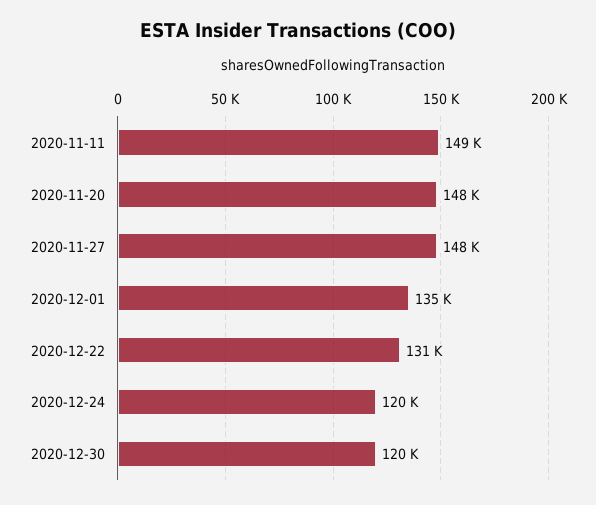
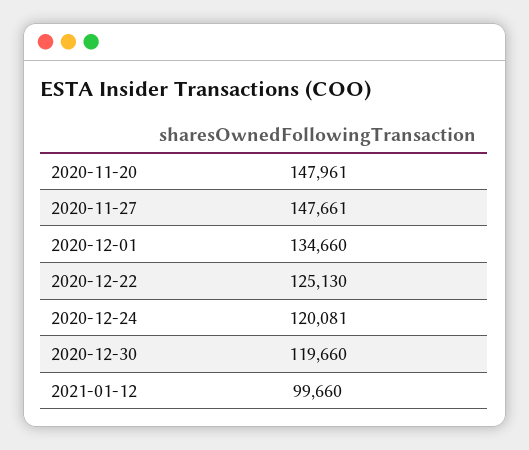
2020-11-11: 149000 -> none
2020-12-22: 131000 -> 125130
2021-01-12: none -> 99660

